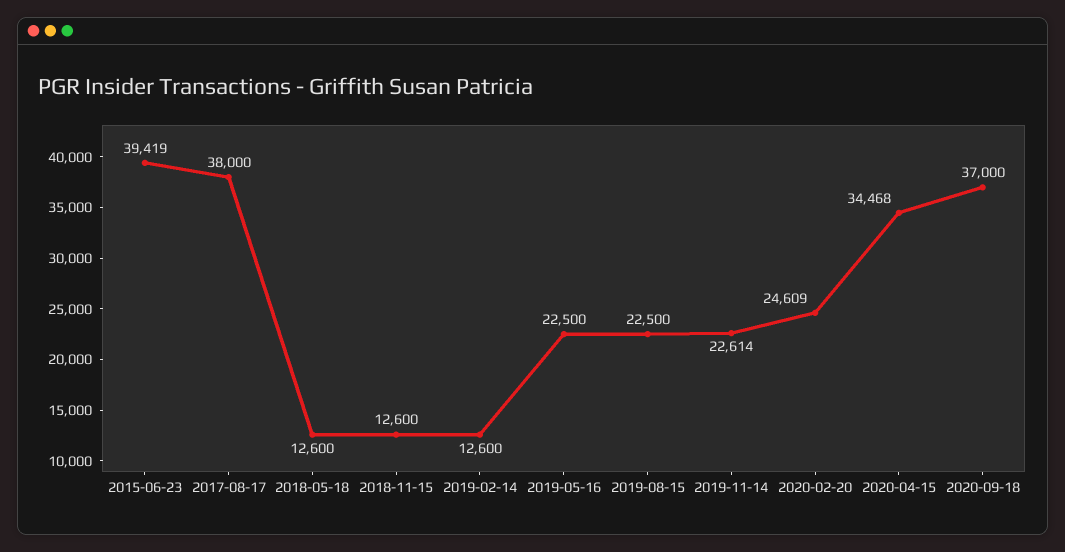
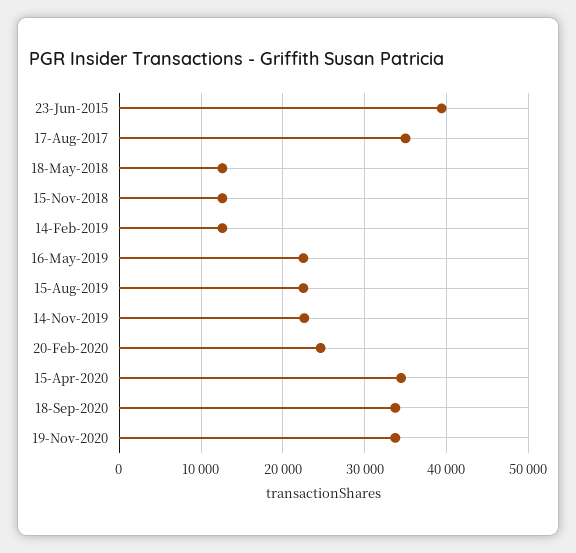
2017-08-17: 38000 -> 35000
2020-09-18: 37000 -> 34000
19-Nov-2020: none -> 34000

